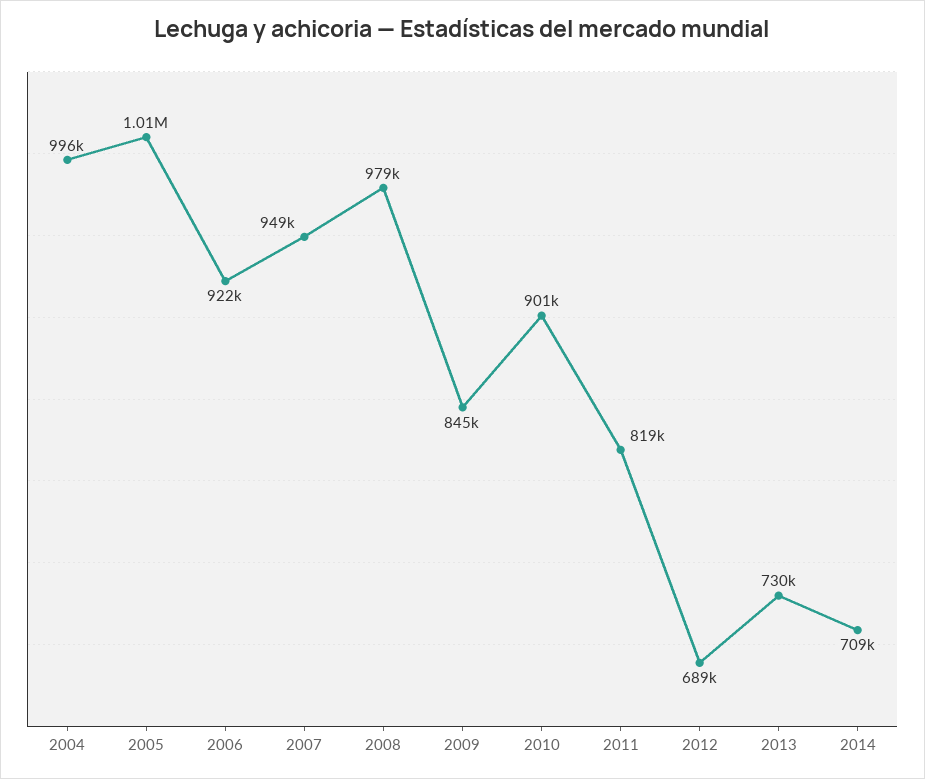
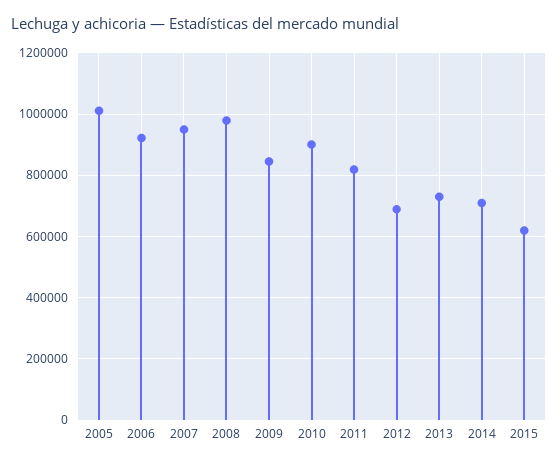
2004: 996000 -> none
2015: none -> 620000

